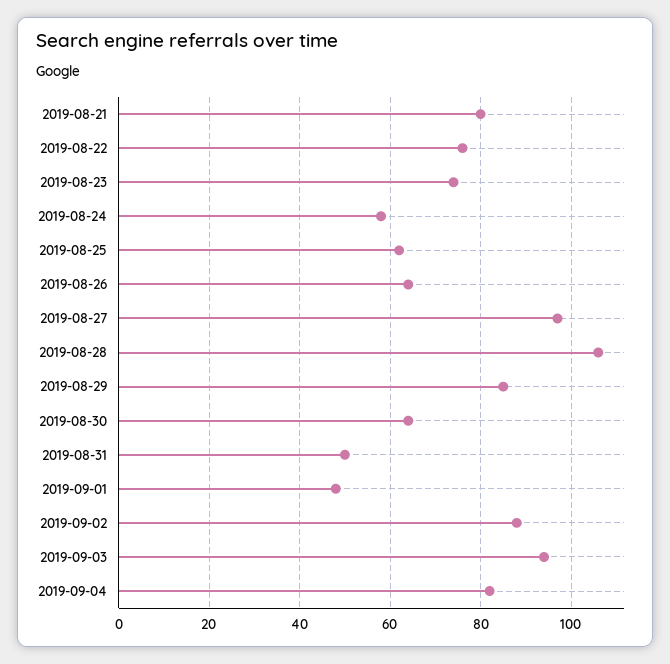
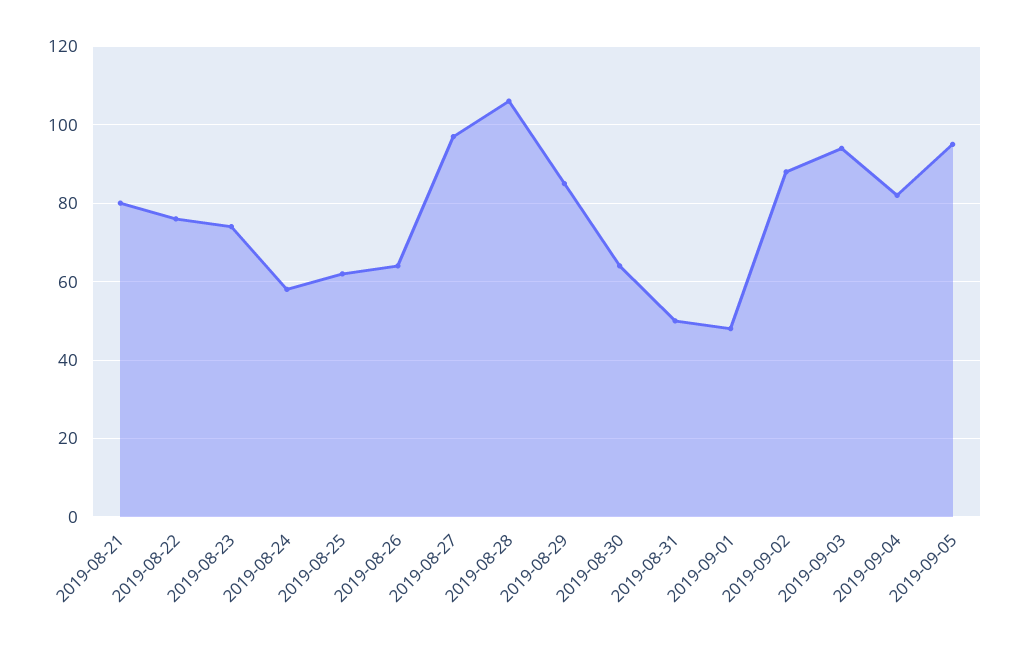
2019-09-05: none -> 95

